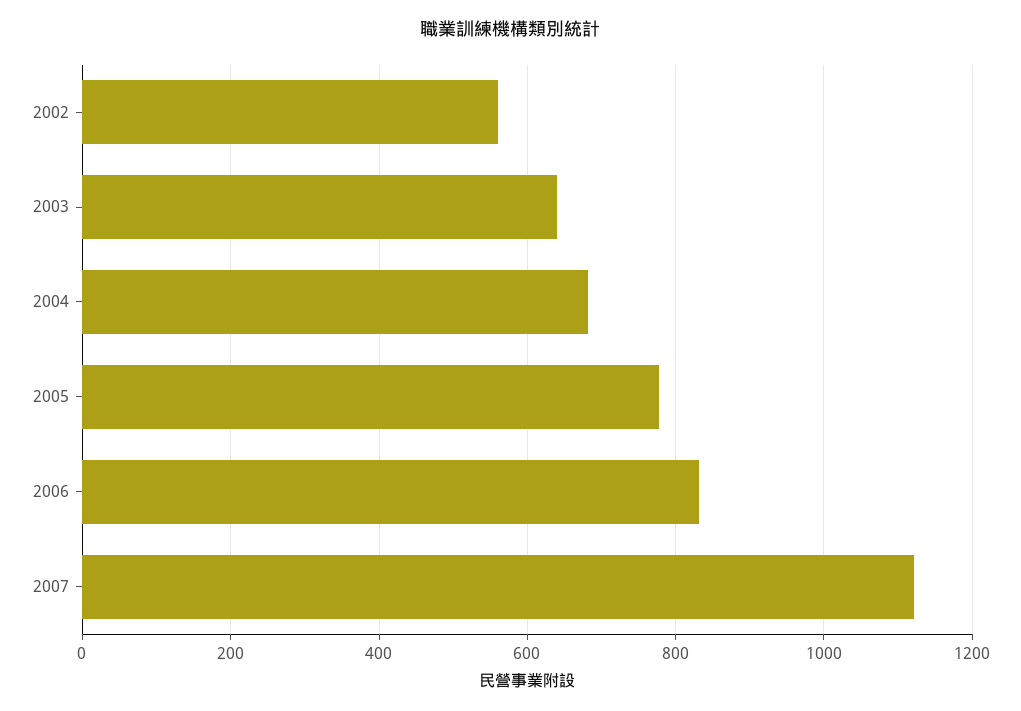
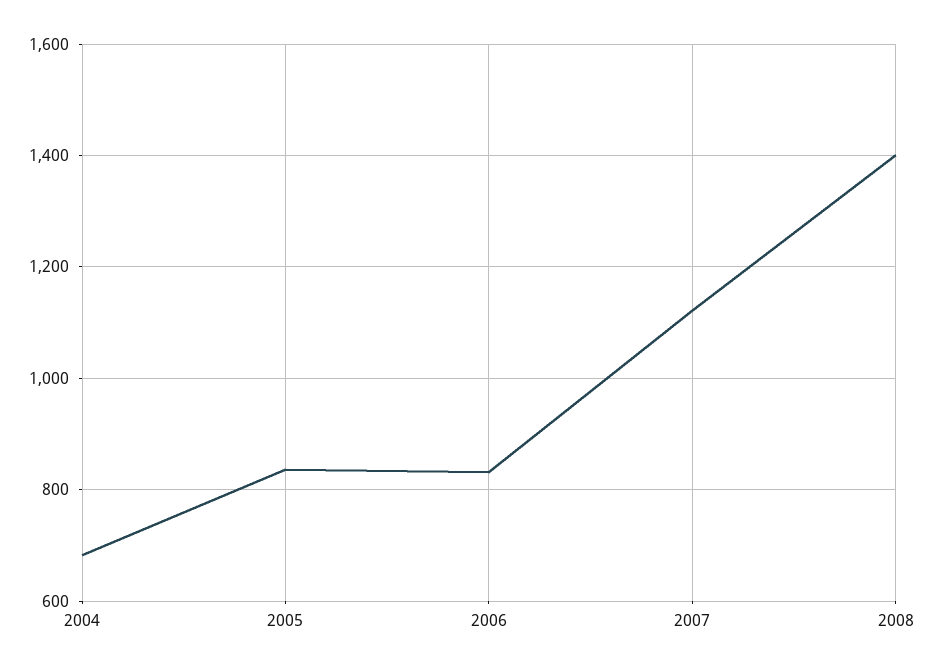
2002: 560 -> none
2003: 640 -> none
2005: 780 -> 840
2008: none -> 1400

